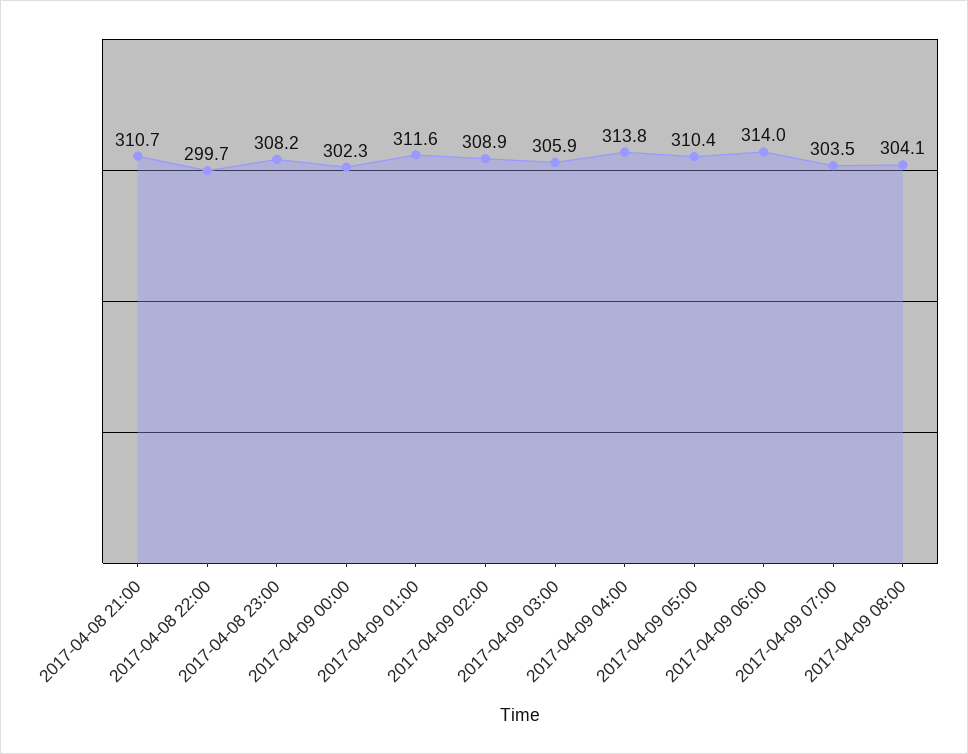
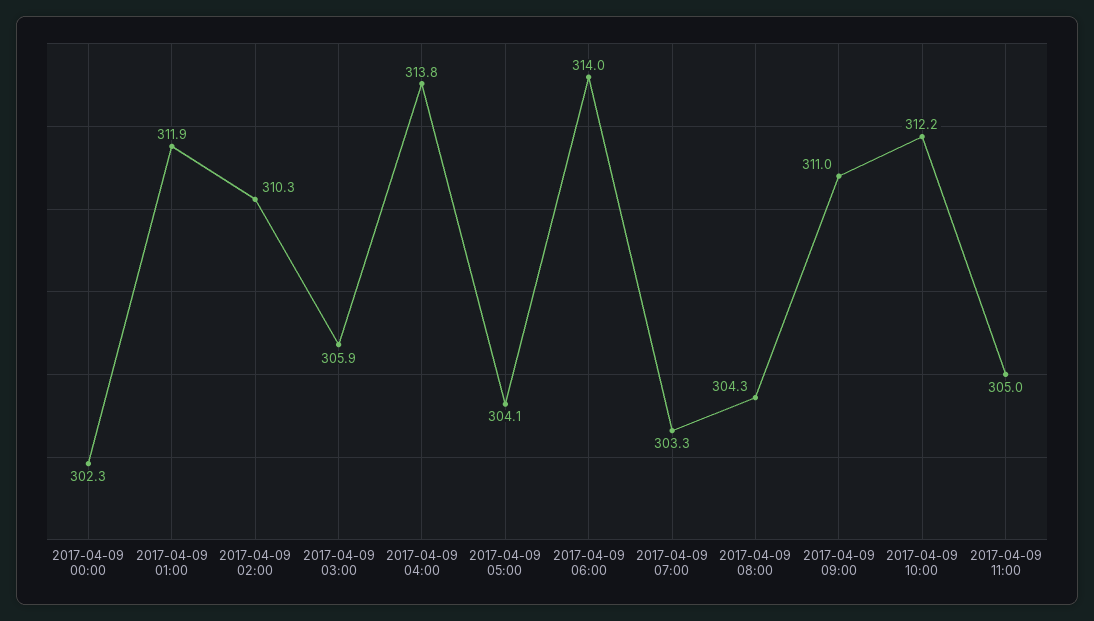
2017-04-08 21:00: 310.7 -> none
2017-04-08 22:00: 299.7 -> none
2017-04-08 23:00: 308.2 -> none
2017-04-09 01:00: 311.6 -> 311.9
2017-04-09 02:00: 308.9 -> 310.3
2017-04-09 05:00: 310.4 -> 304.1
2017-04-09 07:00: 303.5 -> 303.3
2017-04-09 08:00: 304.1 -> 304.3
2017-04-09 09:00: none -> 311
2017-04-09 10:00: none -> 312.2
2017-04-09 11:00: none -> 305

